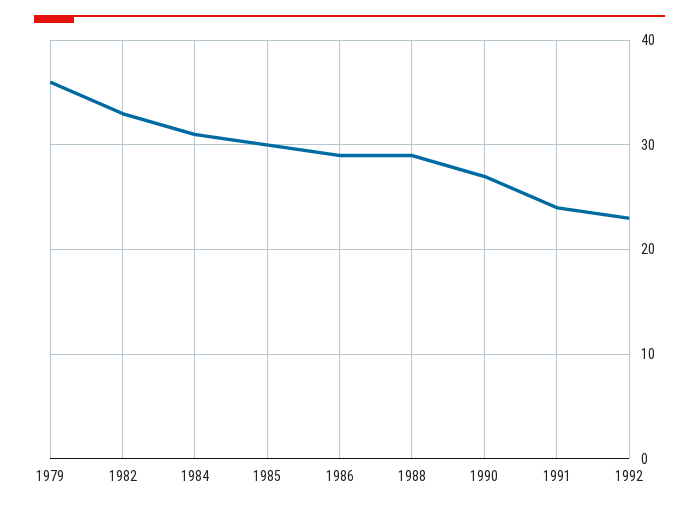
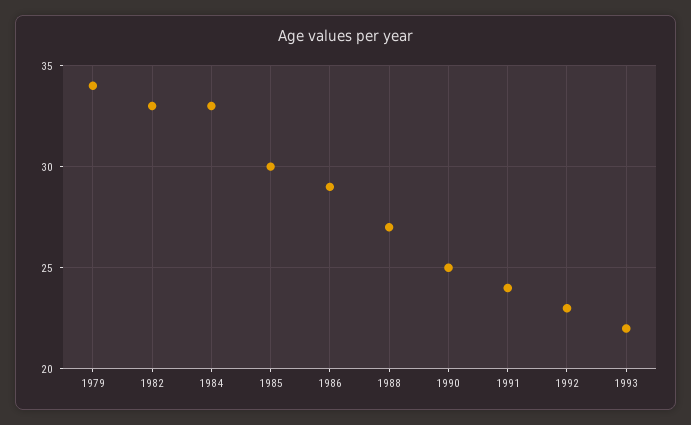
1979: 36 -> 34
1984: 31 -> 33
1988: 29 -> 27
1990: 27 -> 25
1993: none -> 22

